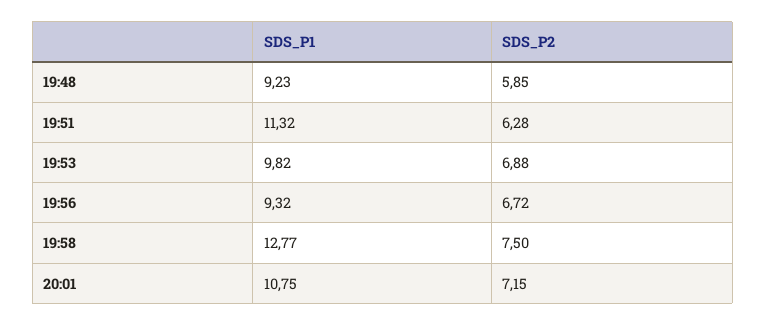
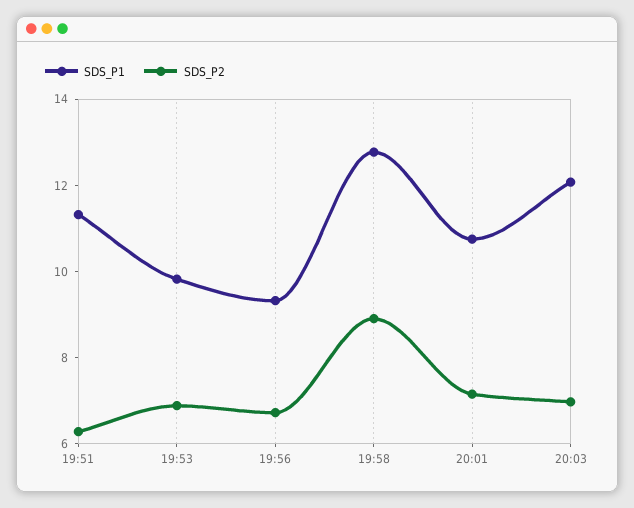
SDS_P1, 19:48: 9.23 -> none
SDS_P2, 19:48: 5.85 -> none
SDS_P2, 19:58: 7.5 -> 9
SDS_P1, 20:03: none -> 12
SDS_P2, 20:03: none -> 7

